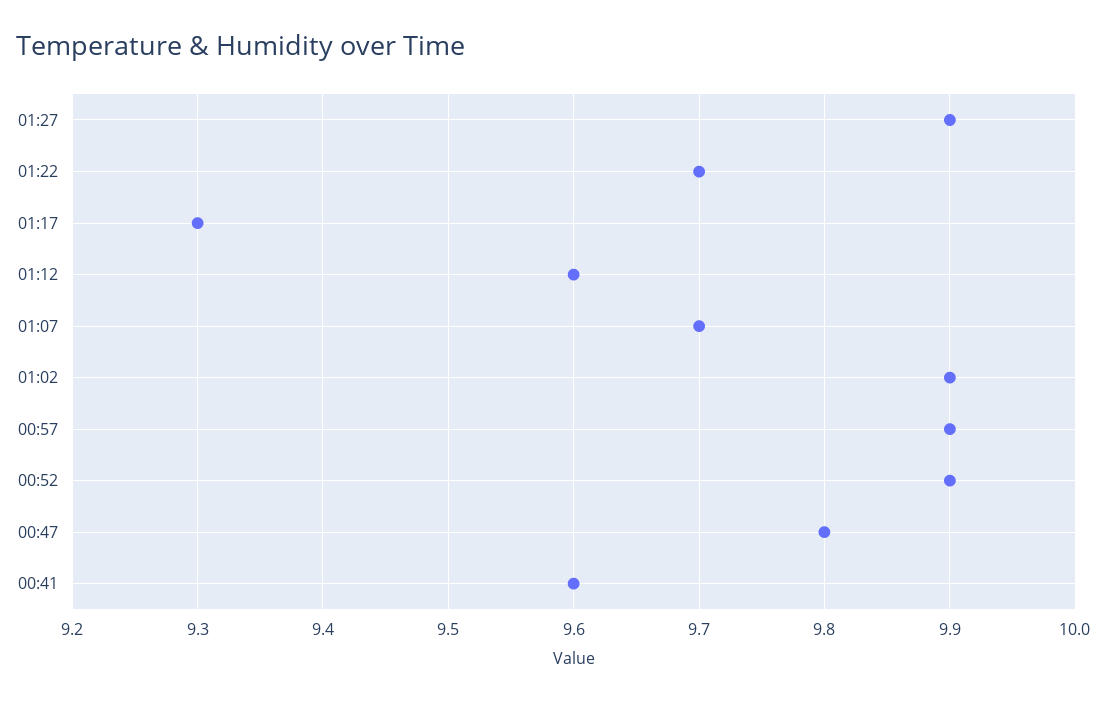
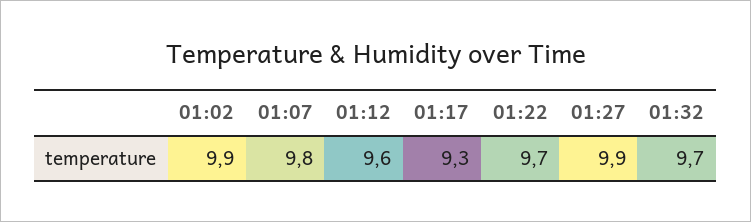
01:07: 9.7 -> 9.8
00:57: 9.9 -> none
00:52: 9.9 -> none
00:47: 9.8 -> none
00:41: 9.6 -> none
01:32: none -> 9.7

